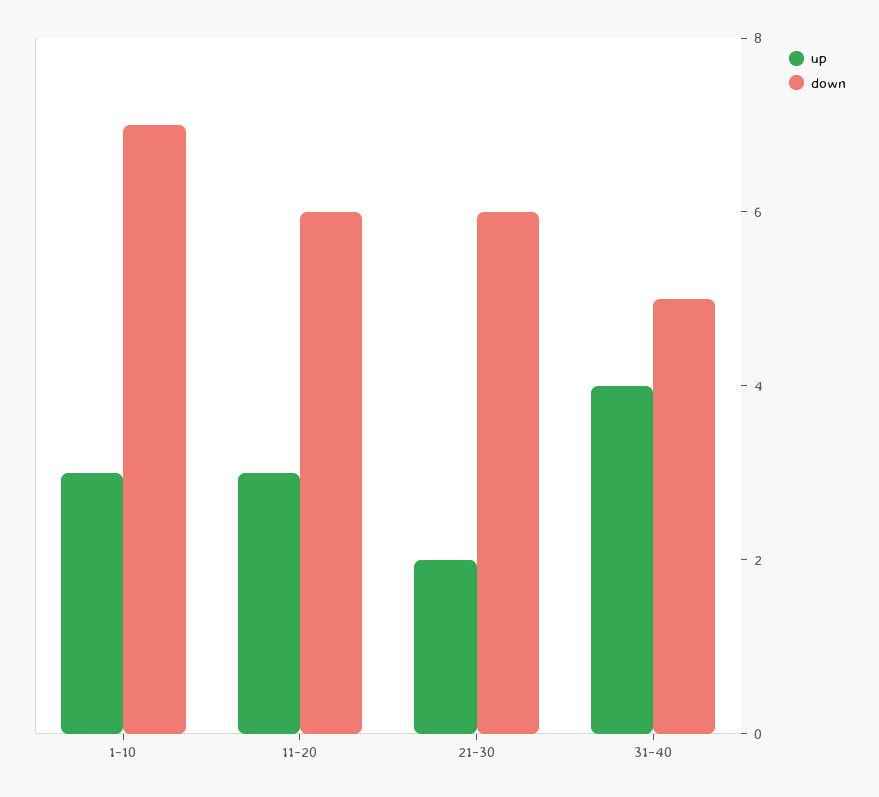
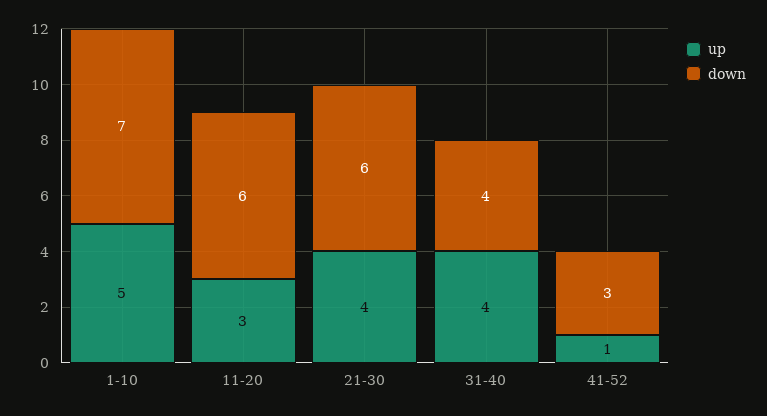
up, 1-10: 3 -> 5
up, 21-30: 2 -> 4
down, 31-40: 5 -> 4
up, 41-52: none -> 1
down, 41-52: none -> 3

